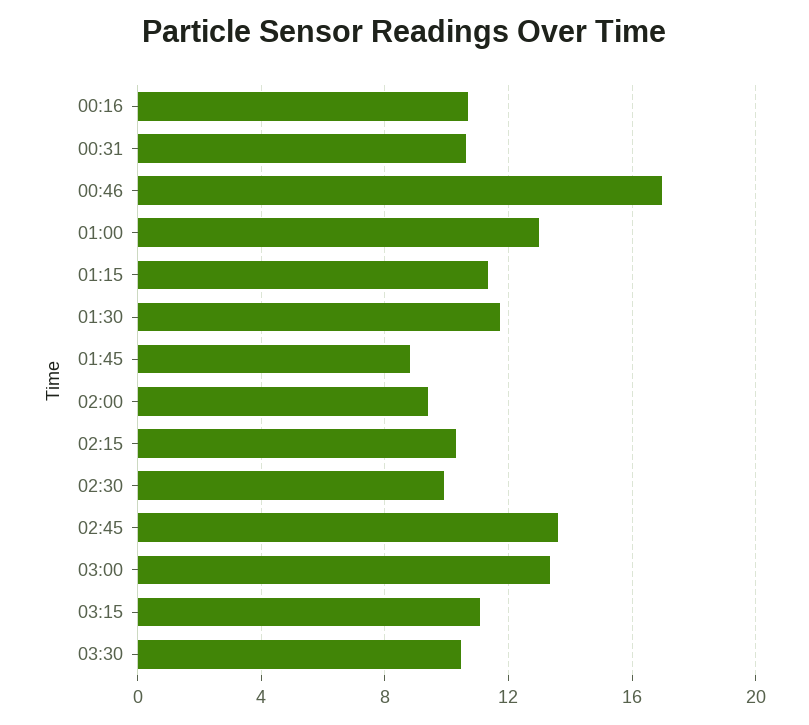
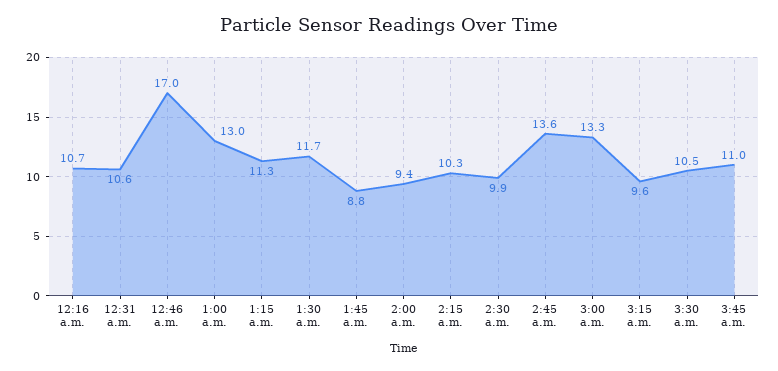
03:15: 11 -> 9.6
3:45 a.m.: none -> 11

